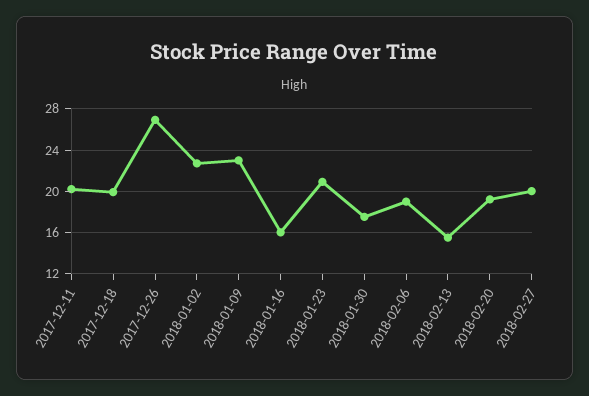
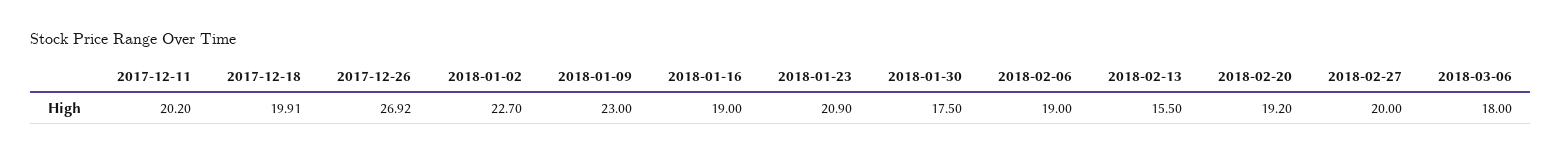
2018-01-16: 16 -> 19
2018-03-06: none -> 18

